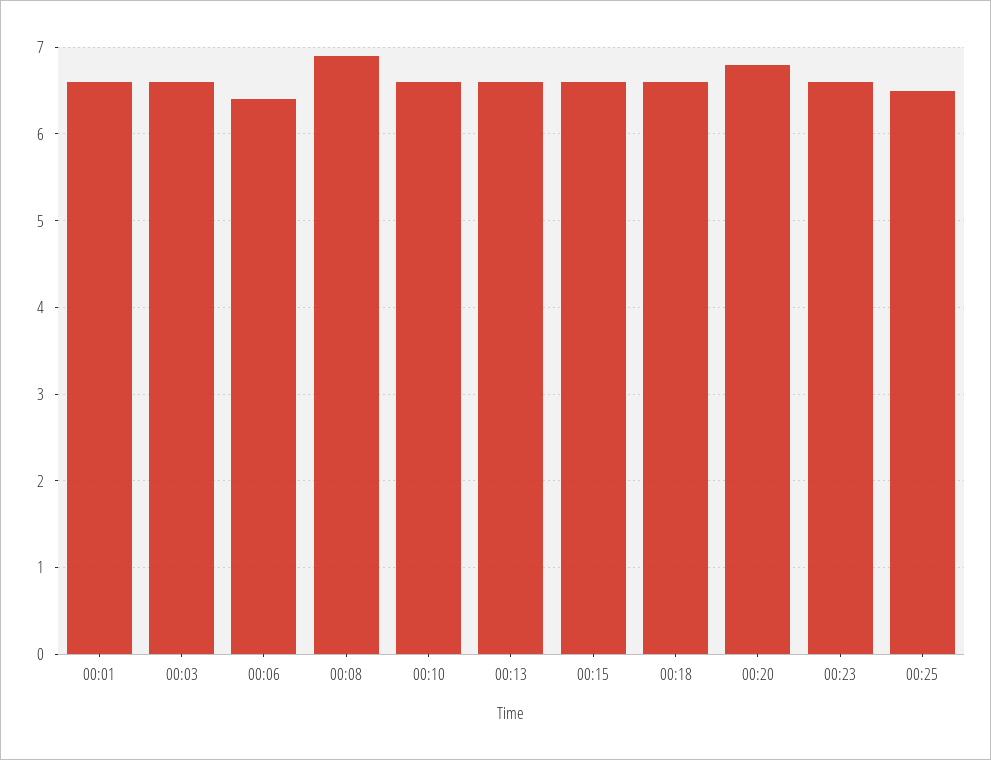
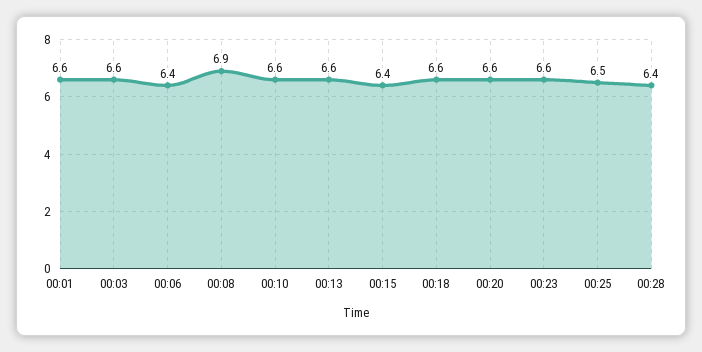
00:15: 6.6 -> 6.4
00:20: 6.8 -> 6.6
00:28: none -> 6.4

